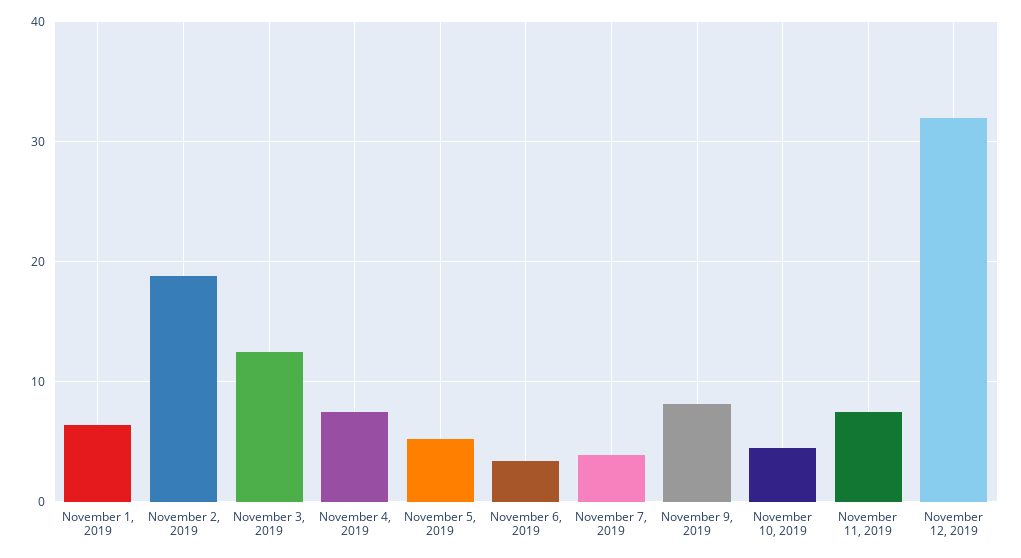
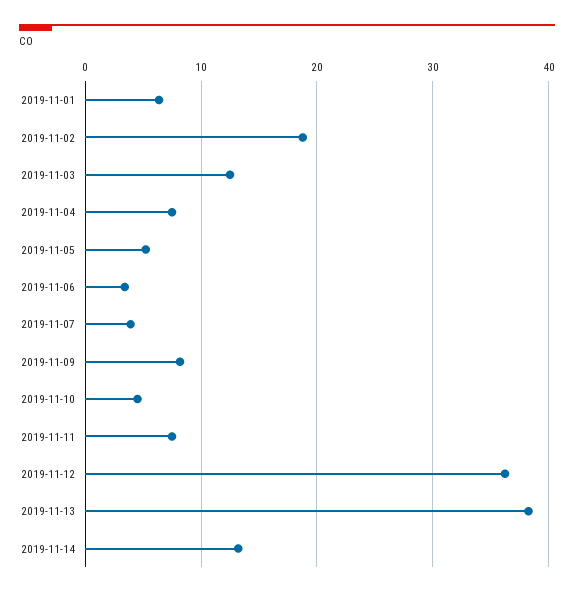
November 12, 2019: 32 -> 36
2019-11-13: none -> 38
2019-11-14: none -> 13

